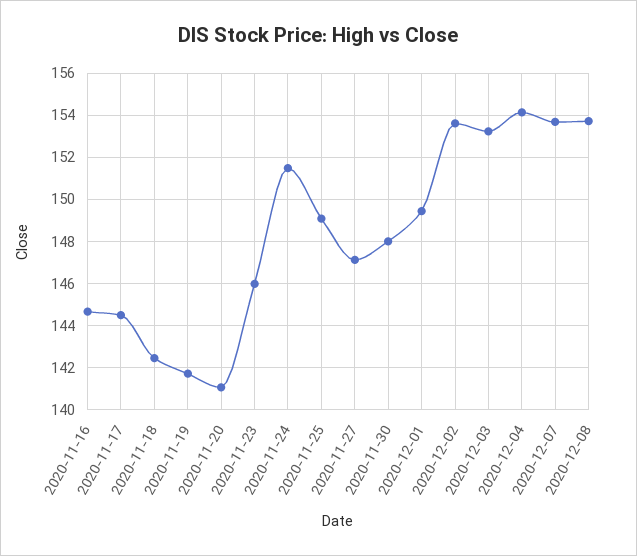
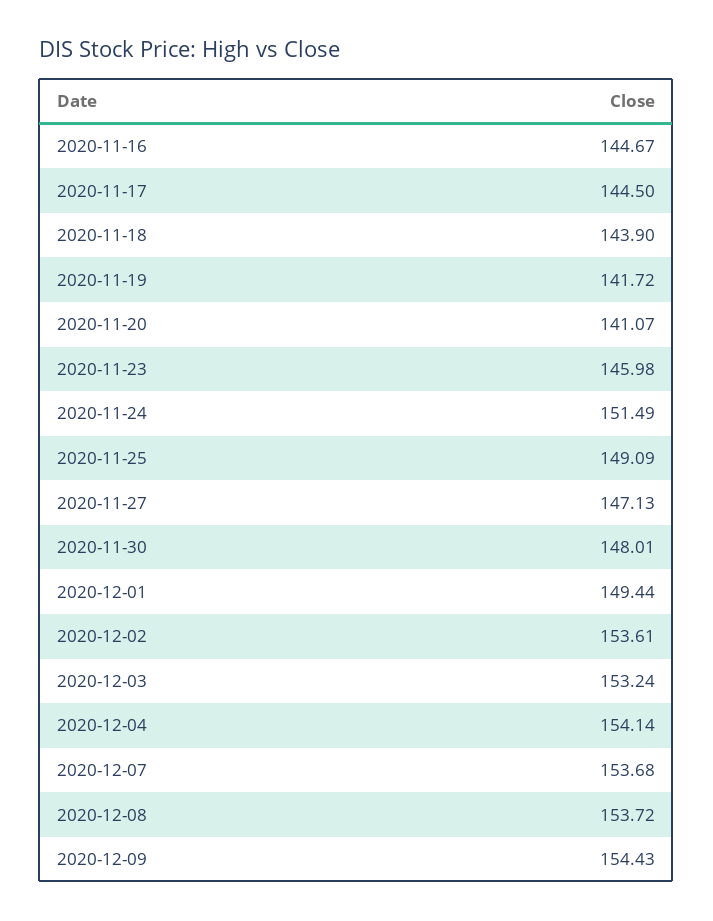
2020-11-18: 142.5 -> 143.9
2020-12-09: none -> 154.43

